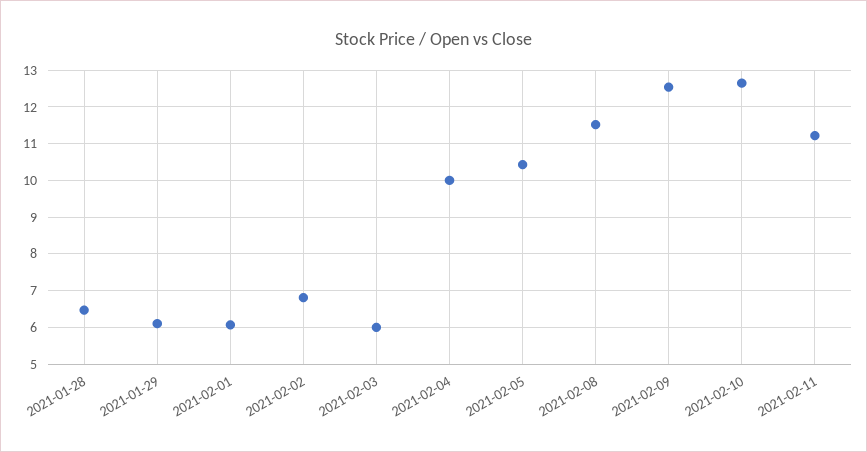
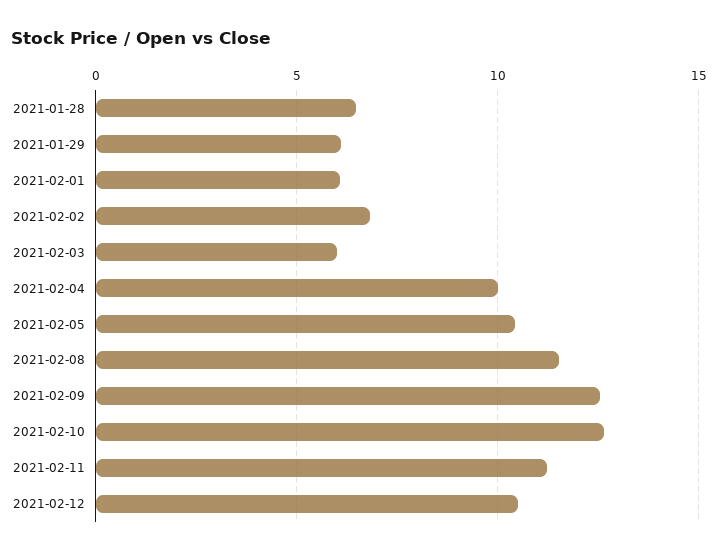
2021-02-12: none -> 10.5

